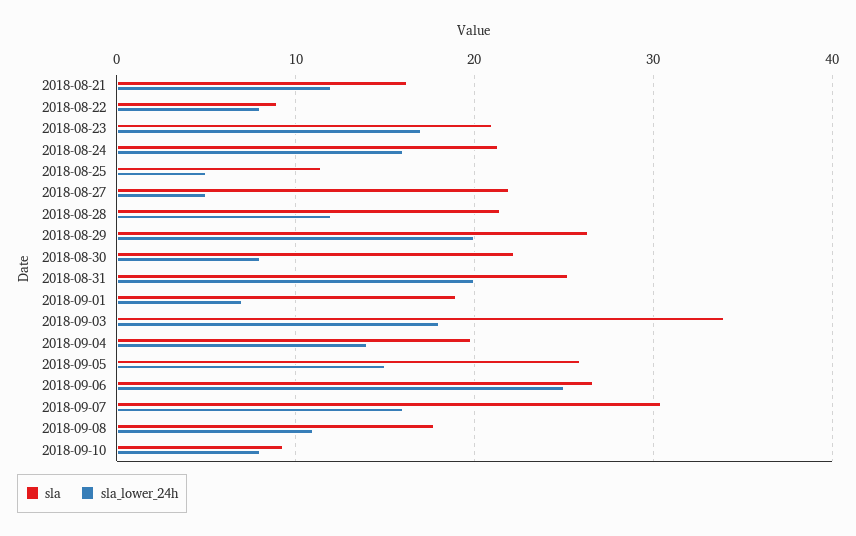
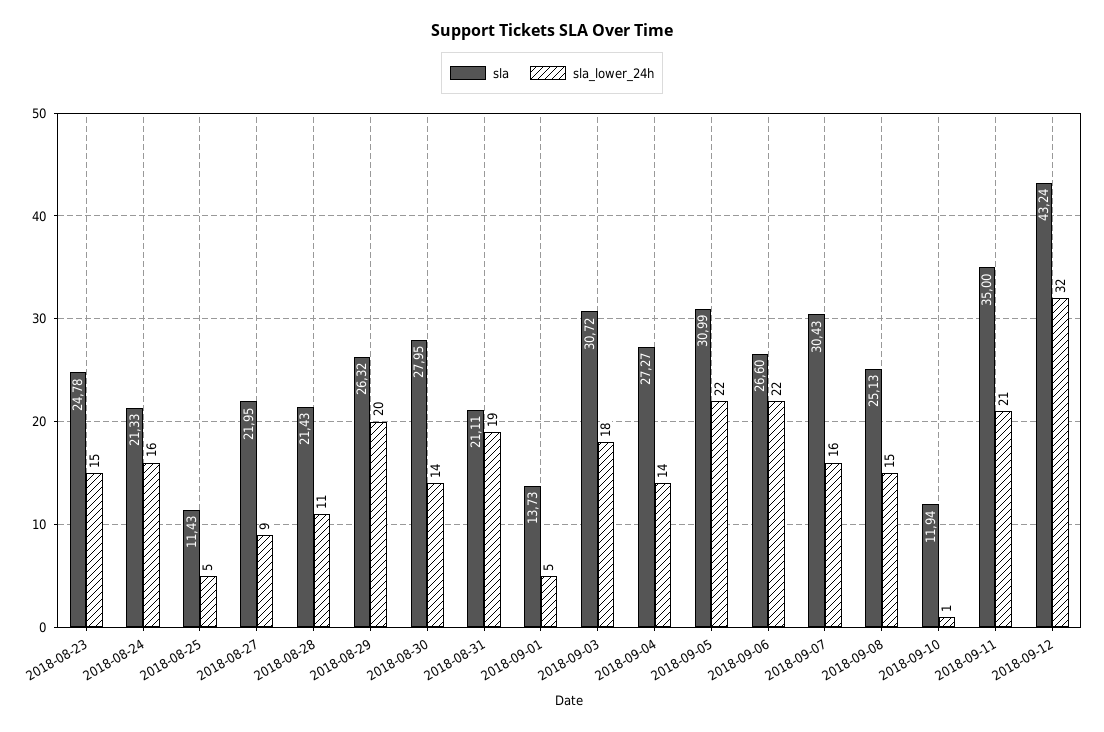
sla, 2018-08-21: 16 -> none
sla_lower_24h, 2018-08-21: 12 -> none
sla, 2018-08-22: 9 -> none
sla_lower_24h, 2018-08-22: 8 -> none
sla, 2018-08-23: 21 -> 24.78
sla_lower_24h, 2018-08-23: 17 -> 15
sla_lower_24h, 2018-08-27: 5 -> 9
sla_lower_24h, 2018-08-28: 12 -> 11
sla, 2018-08-30: 22 -> 27.95
sla_lower_24h, 2018-08-30: 8 -> 14
sla, 2018-08-31: 25 -> 21.11
sla_lower_24h, 2018-08-31: 20 -> 19
sla, 2018-09-01: 19 -> 13.73
sla_lower_24h, 2018-09-01: 7 -> 5
sla, 2018-09-03: 34 -> 30.72
sla, 2018-09-04: 20 -> 27.27
sla, 2018-09-05: 26 -> 30.99
sla_lower_24h, 2018-09-05: 15 -> 22
sla_lower_24h, 2018-09-06: 25 -> 22
sla, 2018-09-08: 18 -> 25.13
sla_lower_24h, 2018-09-08: 11 -> 15
sla, 2018-09-10: 9 -> 11.94
sla_lower_24h, 2018-09-10: 8 -> 1
sla, 2018-09-11: none -> 35
sla_lower_24h, 2018-09-11: none -> 21
sla, 2018-09-12: none -> 43.24
sla_lower_24h, 2018-09-12: none -> 32

